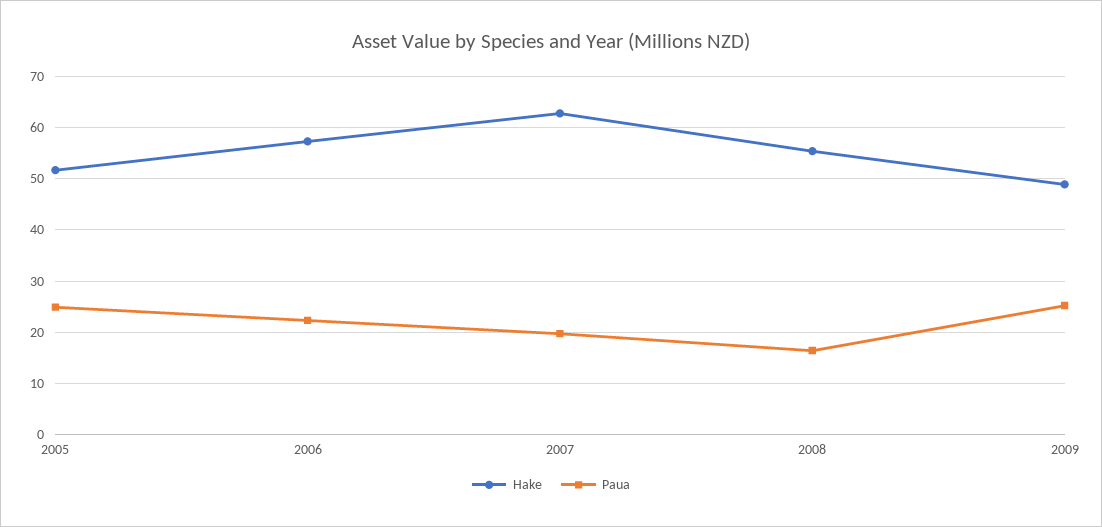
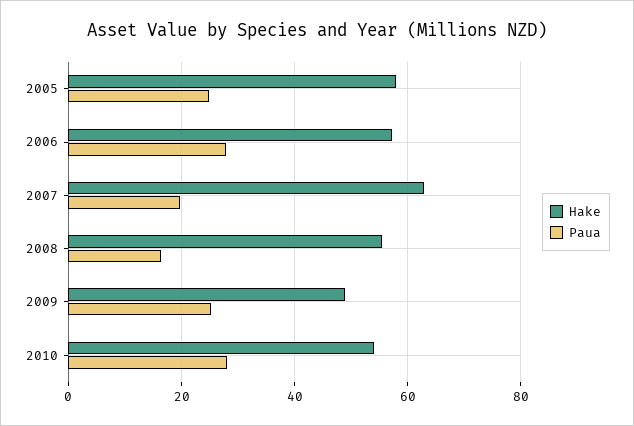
Hake, 2005: 52 -> 58
Paua, 2006: 22 -> 28
Hake, 2010: none -> 54
Paua, 2010: none -> 28

